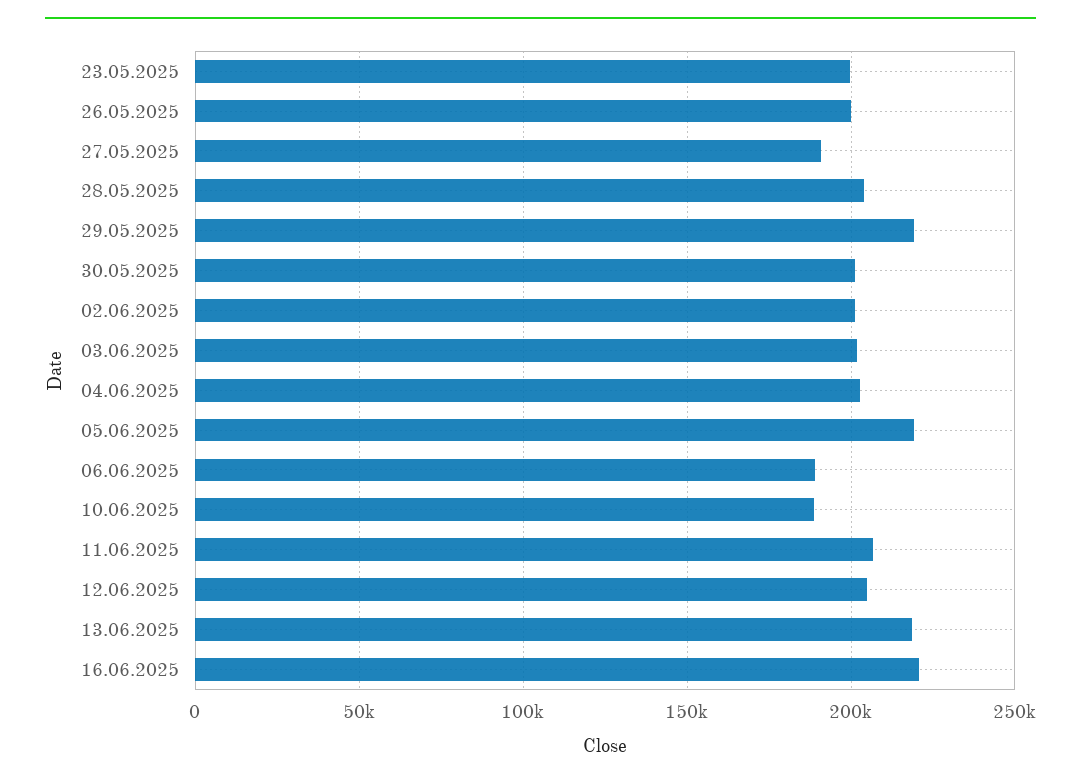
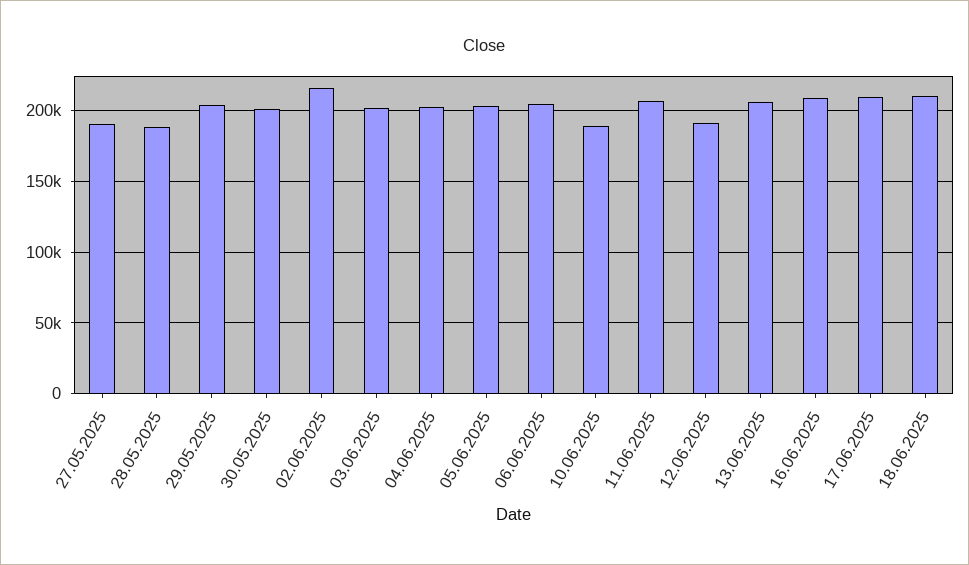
23.05.2025: 200000 -> none
26.05.2025: 200000 -> none
28.05.2025: 205000 -> 190000
29.05.2025: 220000 -> 205000
02.06.2025: 200000 -> 215000
05.06.2025: 220000 -> 205000
06.06.2025: 190000 -> 205000
12.06.2025: 205000 -> 190000
13.06.2025: 220000 -> 205000
16.06.2025: 220000 -> 210000
17.06.2025: none -> 210000
18.06.2025: none -> 210000

